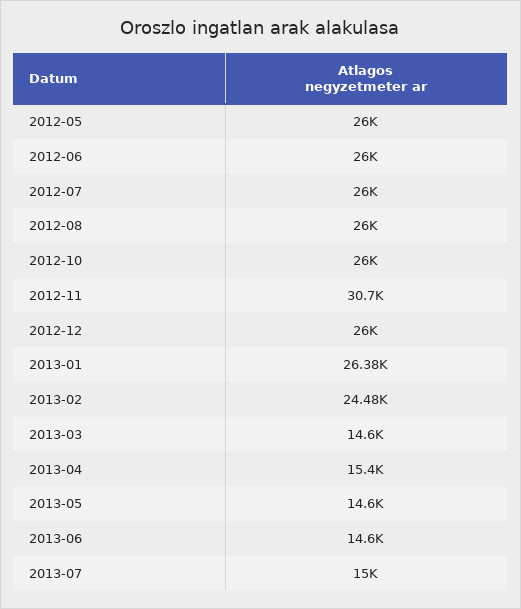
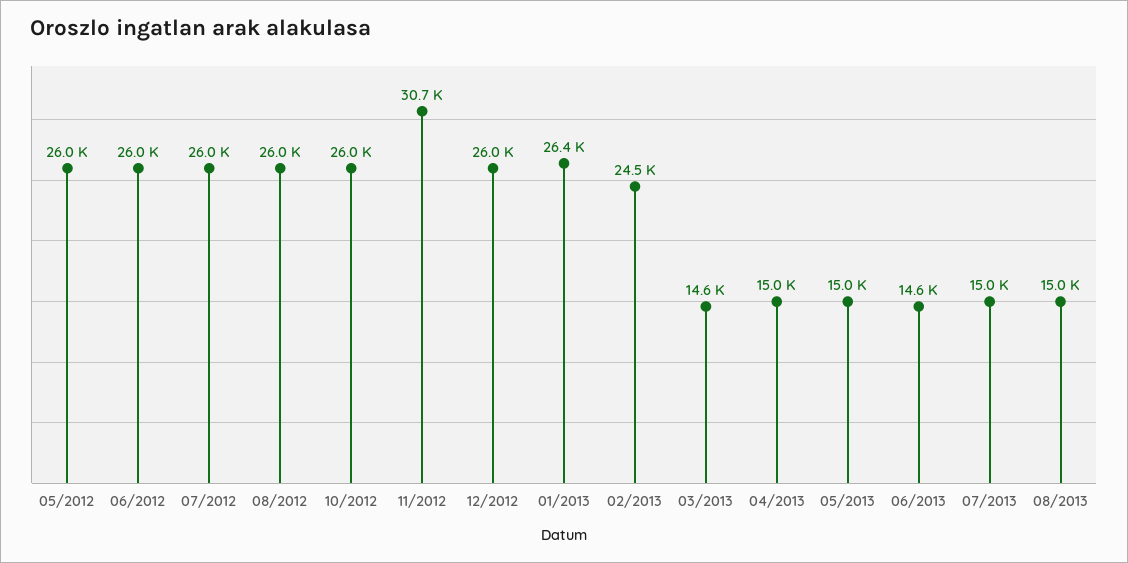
2013-04: 15400 -> 15000
2013-05: 14600 -> 15000
08/2013: none -> 15000

